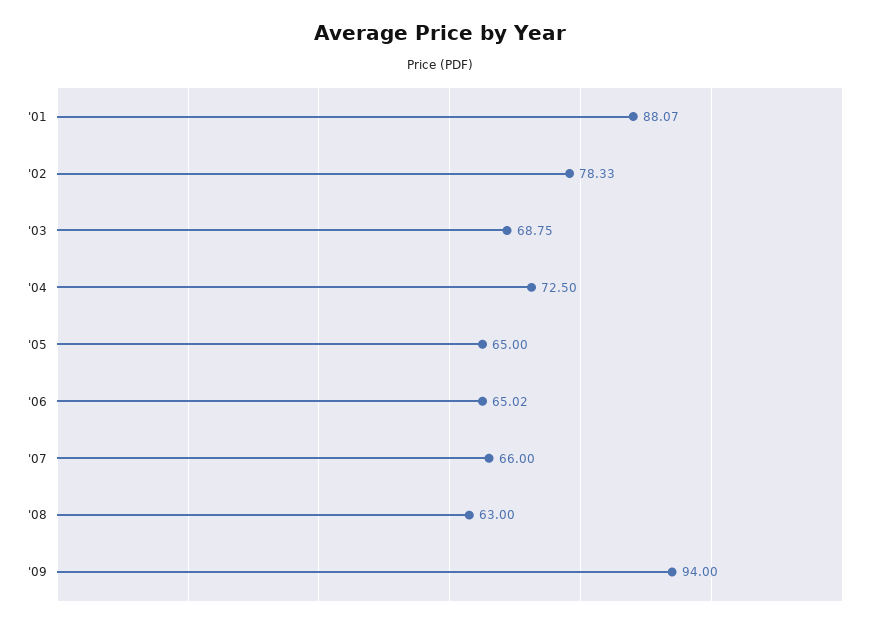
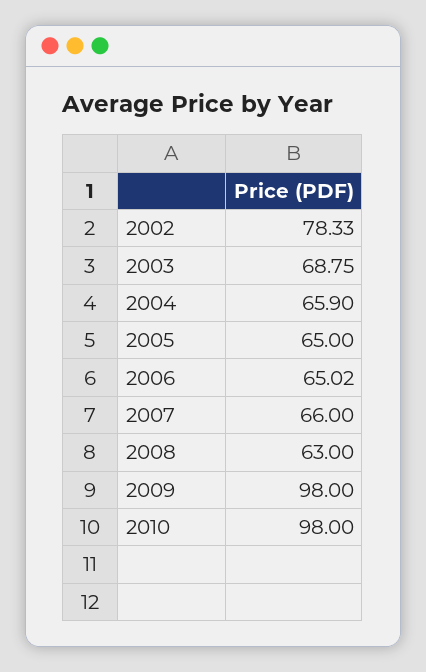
'01: 88.07 -> none
'04: 72.5 -> 65.9
'09: 94 -> 98
2010: none -> 98

